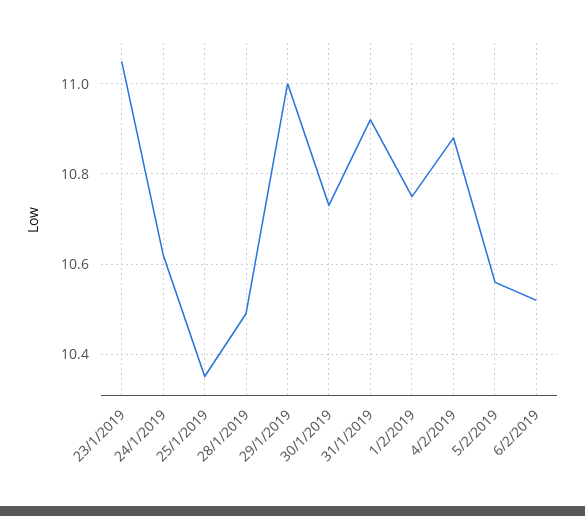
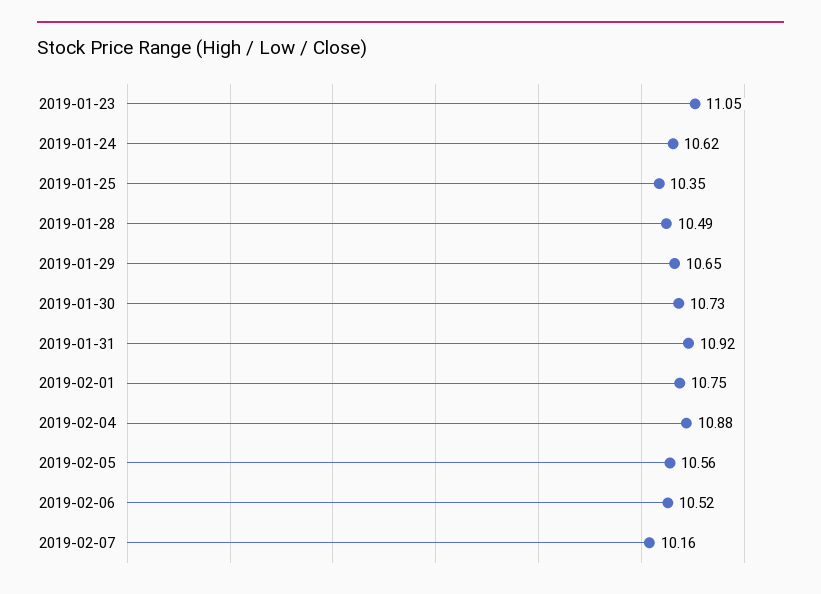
29/1/2019: 11 -> 10.65
2019-02-07: none -> 10.16

